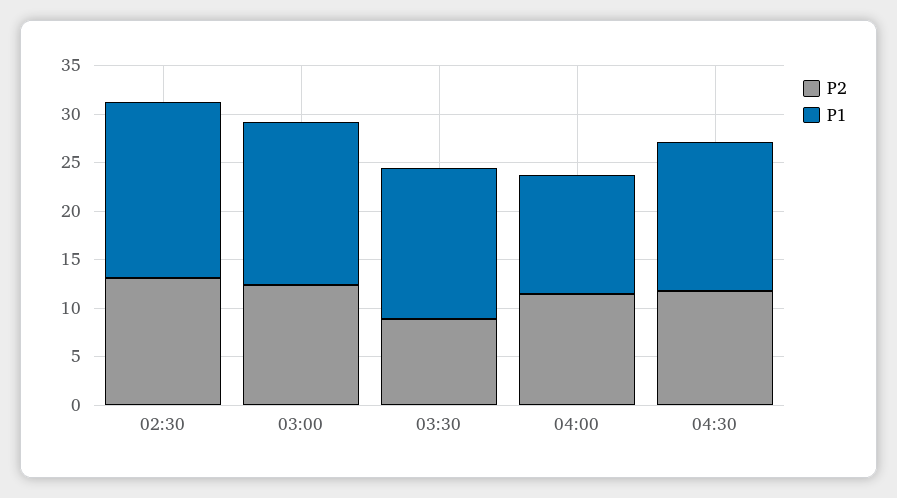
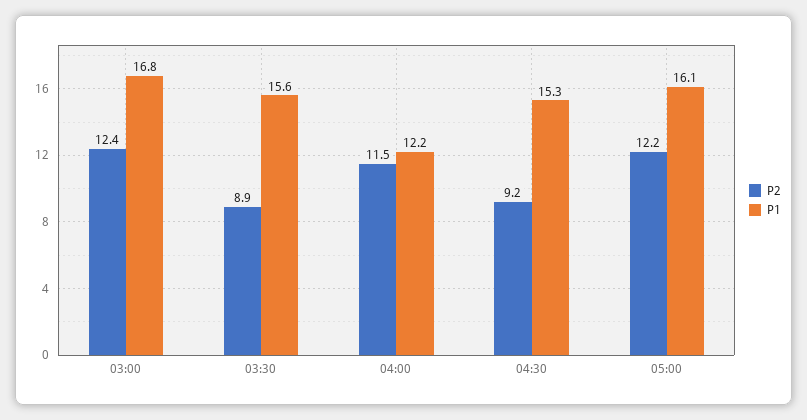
P2, 02:30: 13 -> none
P1, 02:30: 18 -> none
P2, 04:30: 12 -> 9.2
P2, 05:00: none -> 12.2
P1, 05:00: none -> 16.1

